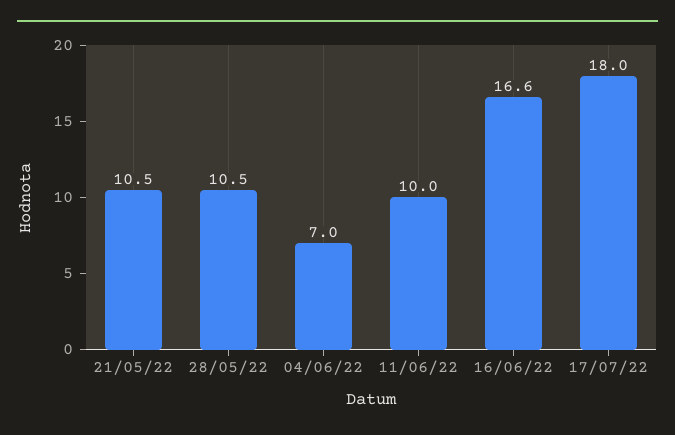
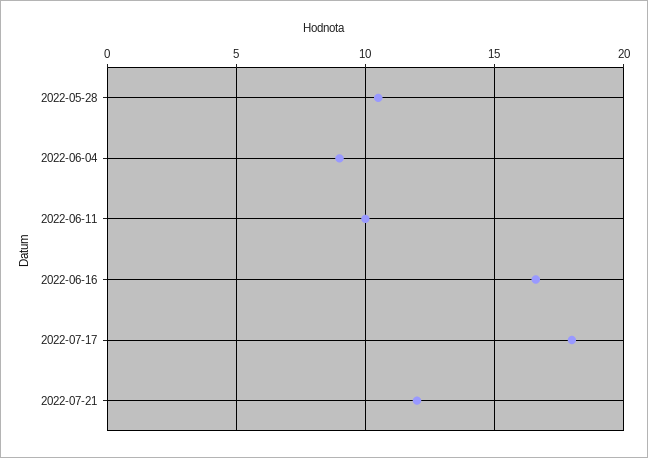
21/05/22: 10.5 -> none
04/06/22: 7 -> 9
2022-07-21: none -> 12

